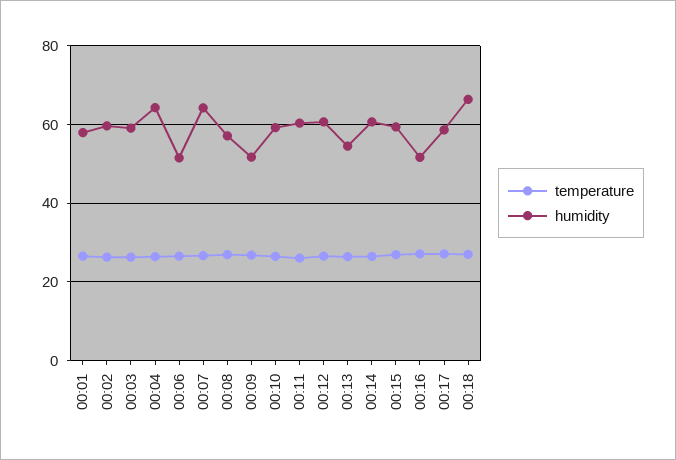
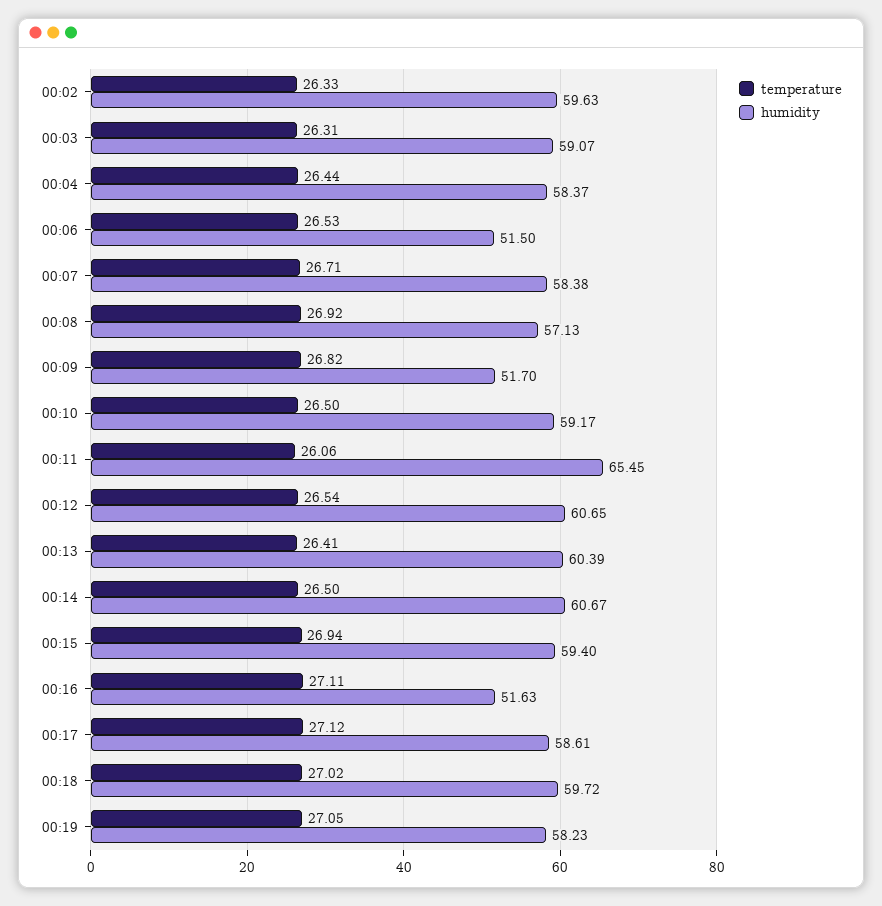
temperature, 00:01: 26 -> none
humidity, 00:01: 58 -> none
humidity, 00:04: 64 -> 58.37
humidity, 00:07: 64 -> 58.38
humidity, 00:11: 60 -> 65.45
humidity, 00:13: 54 -> 60.39
humidity, 00:18: 66 -> 59.72
temperature, 00:19: none -> 27.05
humidity, 00:19: none -> 58.23

